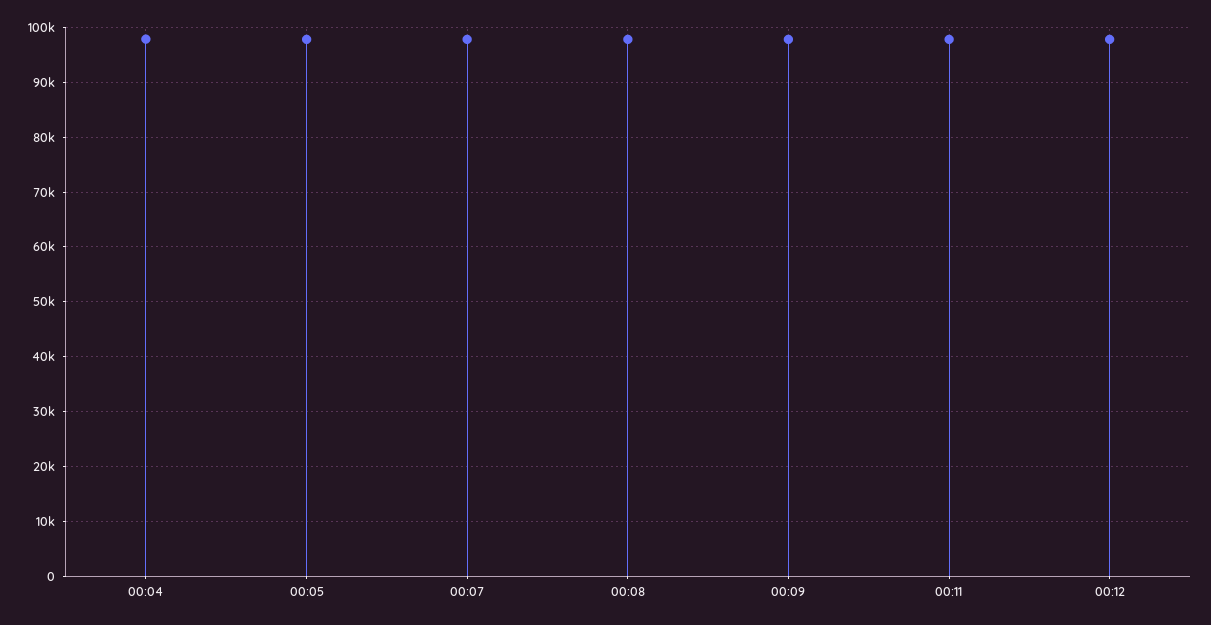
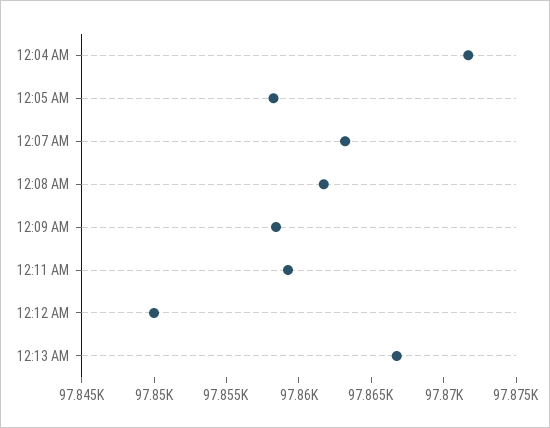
12:13 AM: none -> 97867

